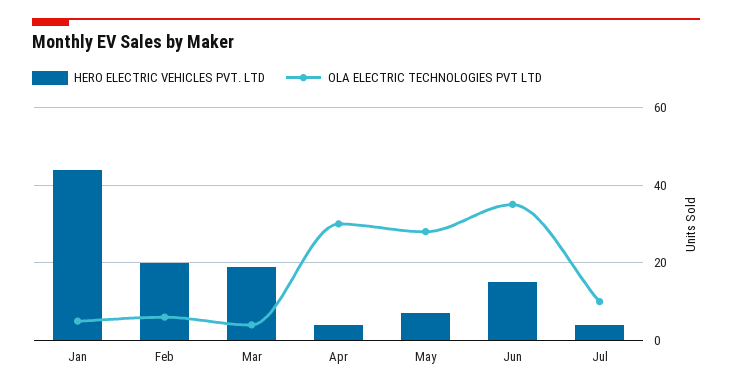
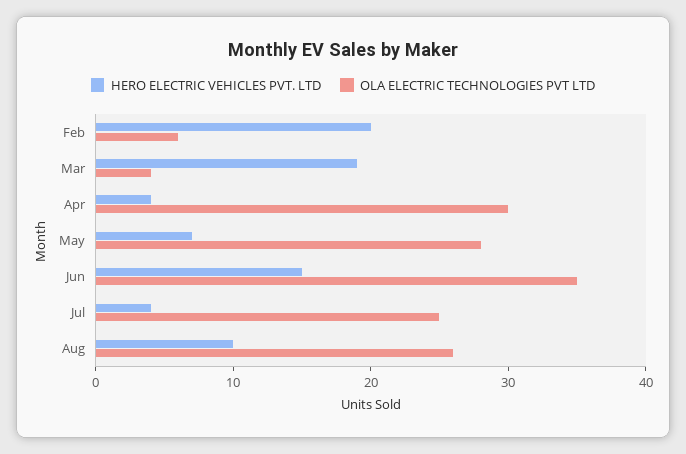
HERO ELECTRIC VEHICLES PVT. LTD, Jan: 45 -> none
OLA ELECTRIC TECHNOLOGIES PVT LTD, Jan: 5 -> none
OLA ELECTRIC TECHNOLOGIES PVT LTD, Jul: 10 -> 25
HERO ELECTRIC VEHICLES PVT. LTD, Aug: none -> 10
OLA ELECTRIC TECHNOLOGIES PVT LTD, Aug: none -> 26

